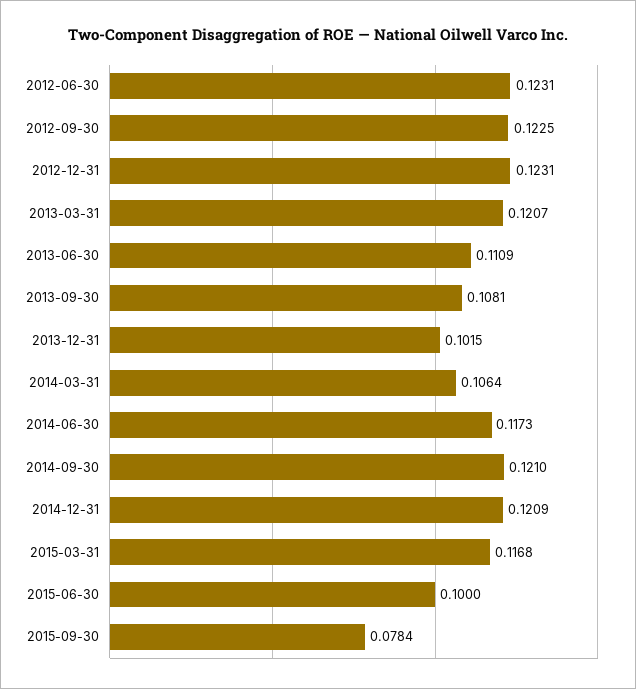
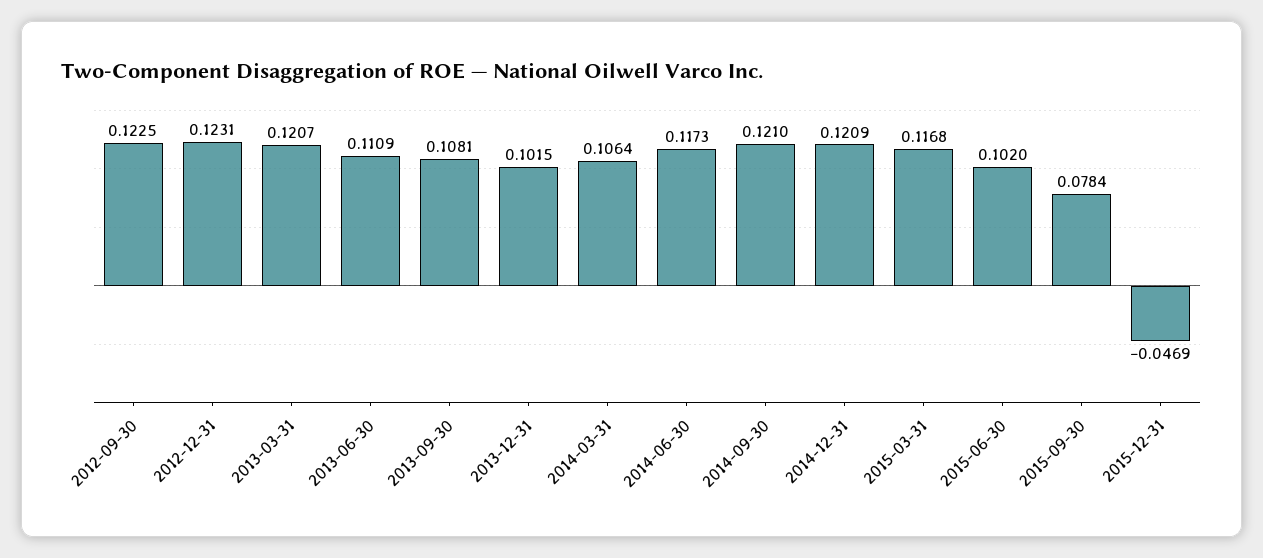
2012-06-30: 0.1231 -> none
2015-06-30: 0.1 -> 0.102
2015-12-31: none -> -0.0469

